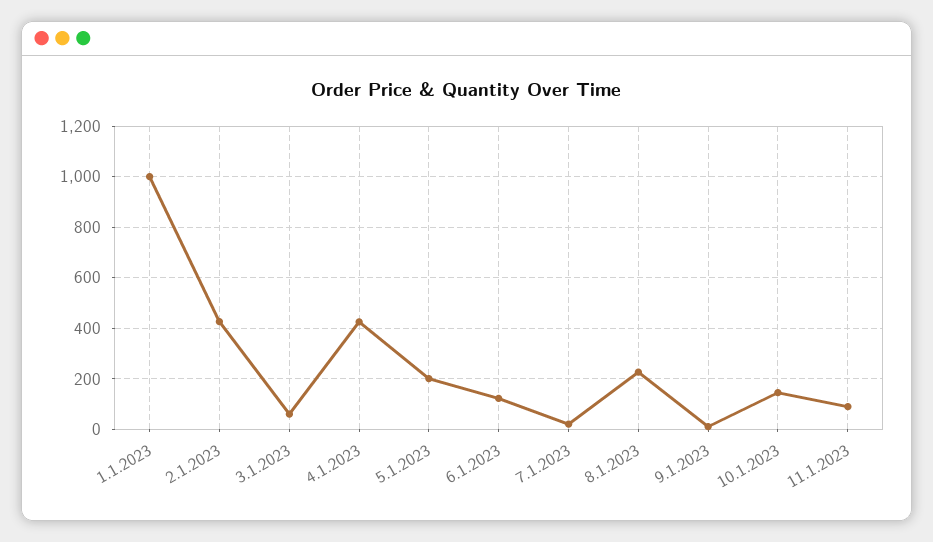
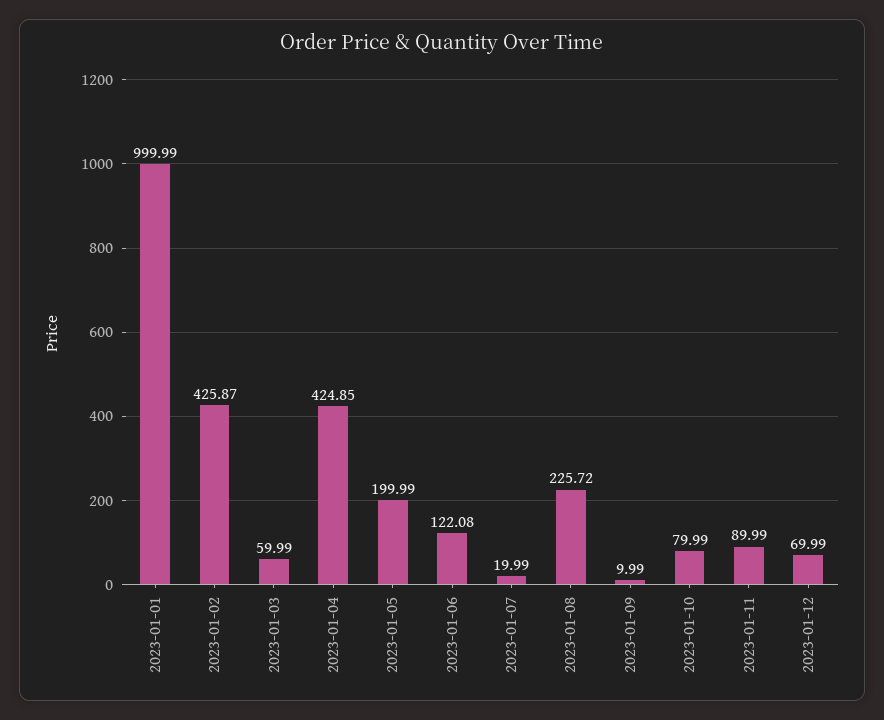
10.1.2023: 150 -> 79.99
2023-01-12: none -> 69.99

